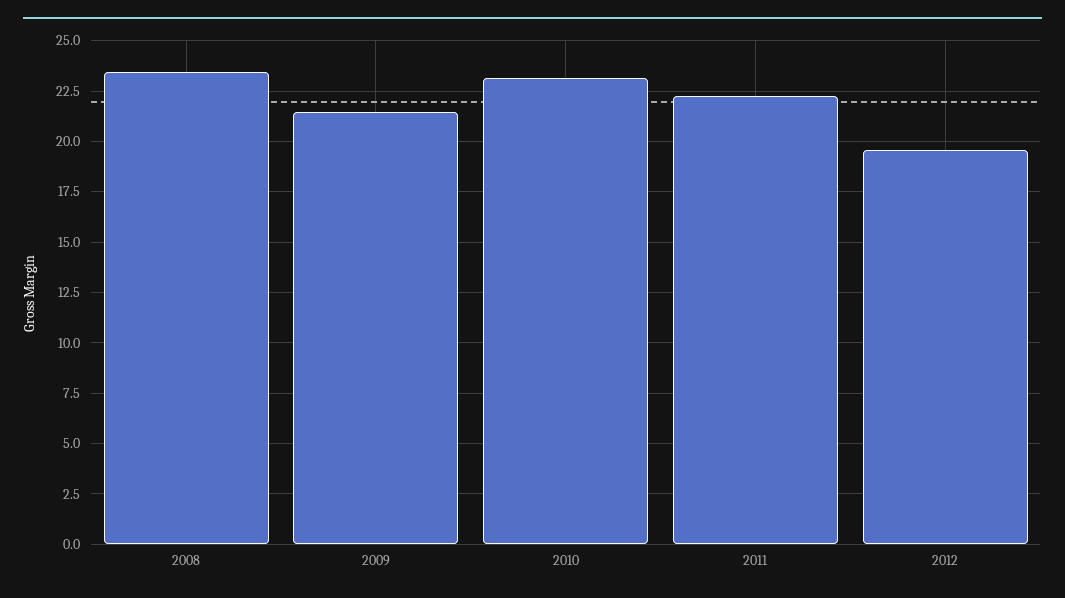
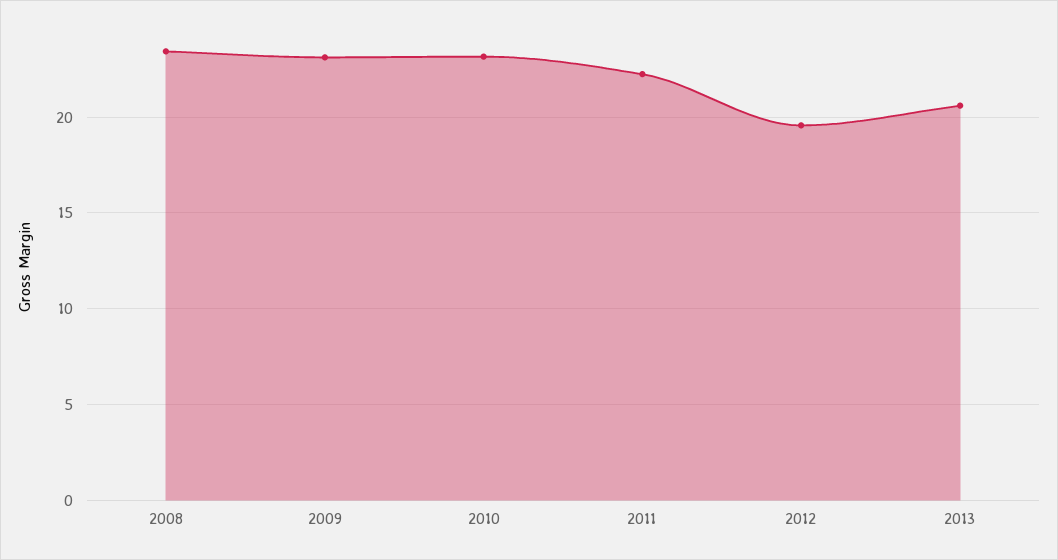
2009: 21.5 -> 23
2013: none -> 20.5

